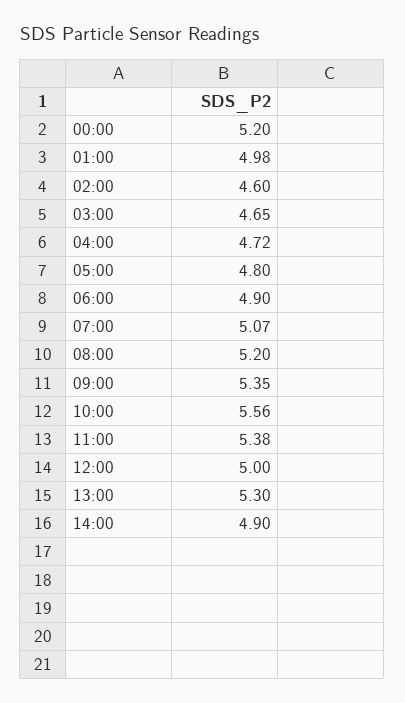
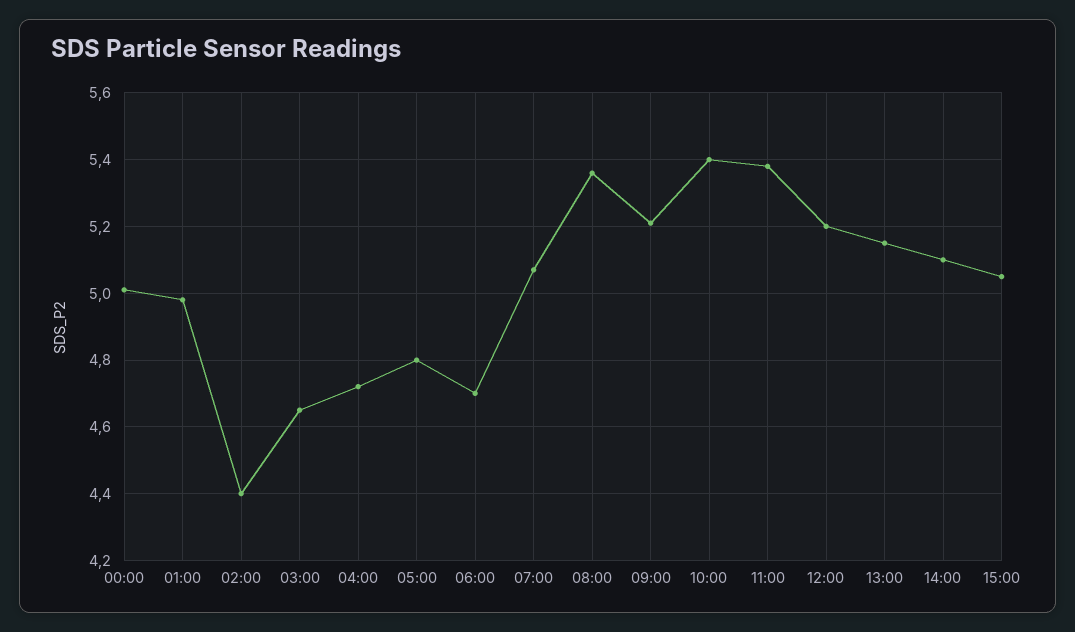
00:00: 5.2 -> 5
02:00: 4.6 -> 4.4
06:00: 4.9 -> 4.7
08:00: 5.2 -> 5.35
09:00: 5.35 -> 5.2
10:00: 5.56 -> 5.4
12:00: 5 -> 5.2
13:00: 5.3 -> 5.15
14:00: 4.9 -> 5.1
15:00: none -> 5.05

